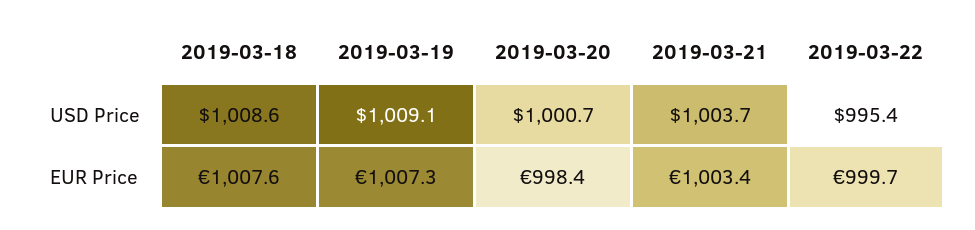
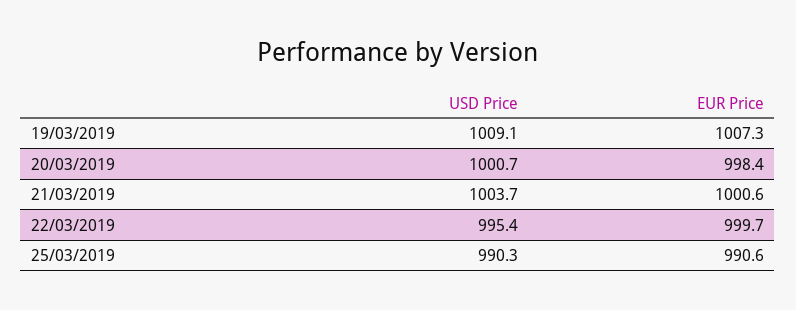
2019-03-18, USD Price: 1008.6 -> none
2019-03-18, EUR Price: 1007.6 -> none
2019-03-21, EUR Price: 1003.4 -> 1000.6
25/03/2019, USD Price: none -> 990.3
25/03/2019, EUR Price: none -> 990.6

